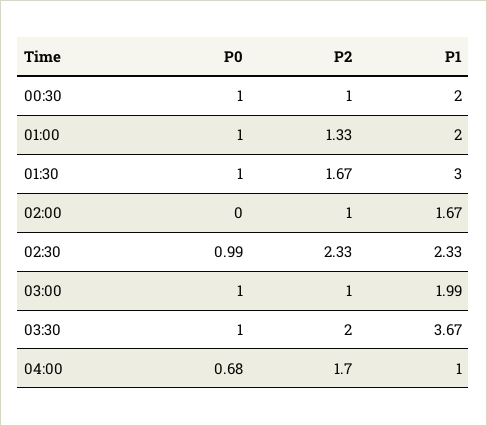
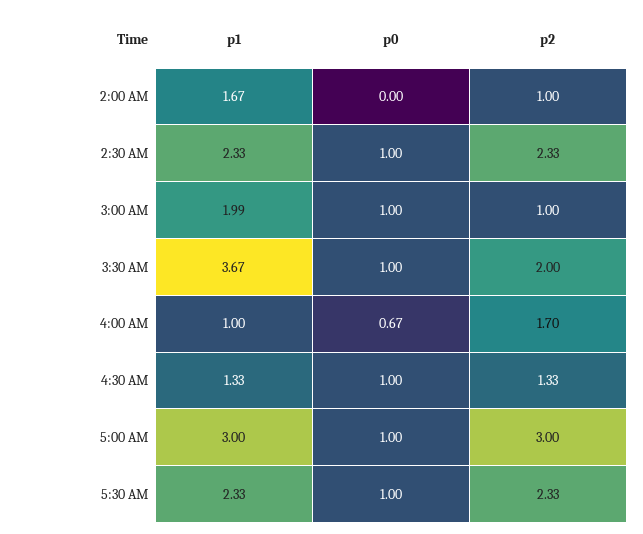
P0, 00:30: 1 -> none
P2, 00:30: 1 -> none
P1, 00:30: 2 -> none
P0, 01:00: 1 -> none
P2, 01:00: 1.33 -> none
P1, 01:00: 2 -> none
P0, 01:30: 1 -> none
P2, 01:30: 1.67 -> none
P1, 01:30: 3 -> none
P0, 02:30: 0.99 -> 1
P0, 04:00: 0.68 -> 0.67
P1, 4:30 AM: none -> 1.33
P0, 4:30 AM: none -> 1
P2, 4:30 AM: none -> 1.33
P1, 5:00 AM: none -> 3
P0, 5:00 AM: none -> 1
P2, 5:00 AM: none -> 3
P1, 5:30 AM: none -> 2.33
P0, 5:30 AM: none -> 1
P2, 5:30 AM: none -> 2.33

